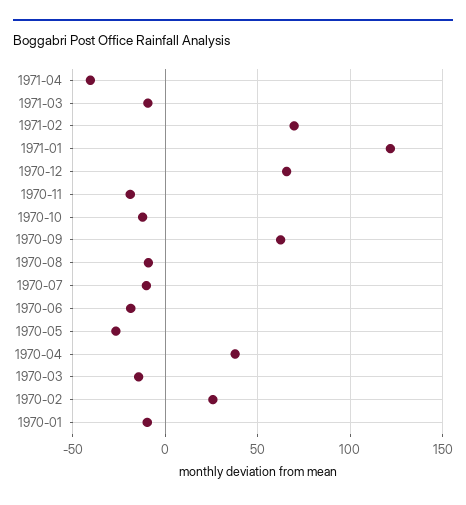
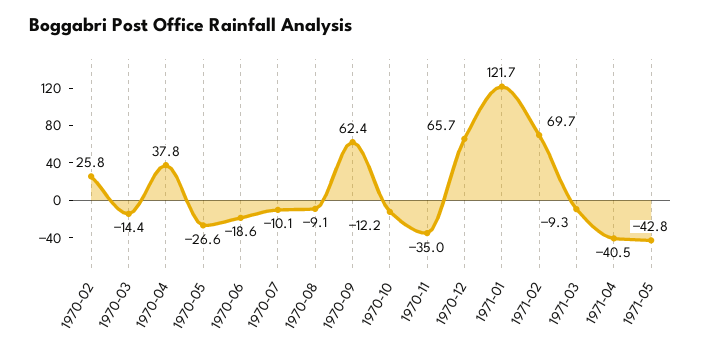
1970-11: -20 -> -35
1970-01: -10 -> none
1971-05: none -> -42.8

